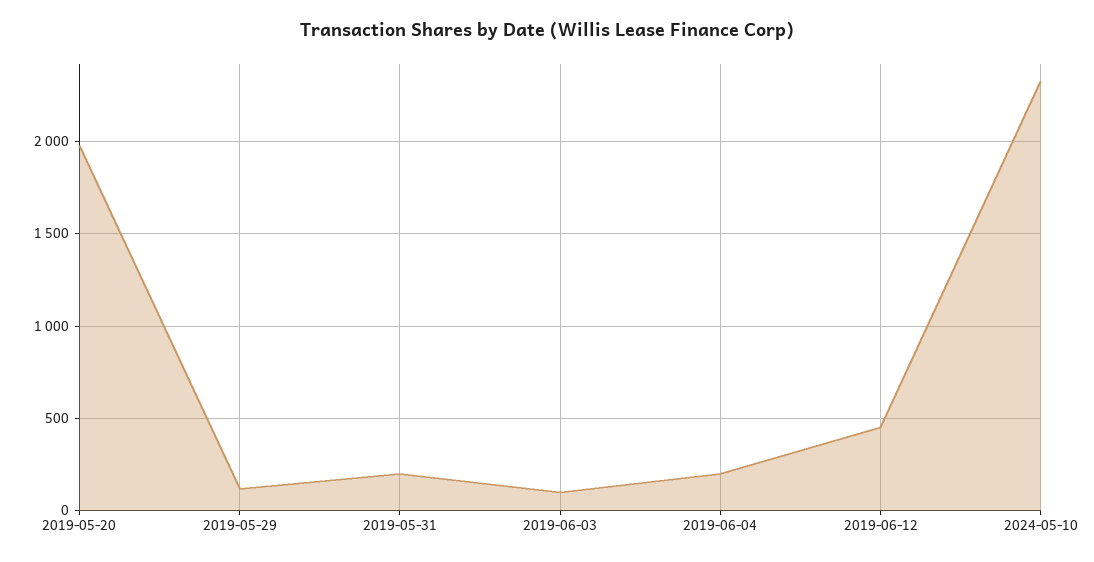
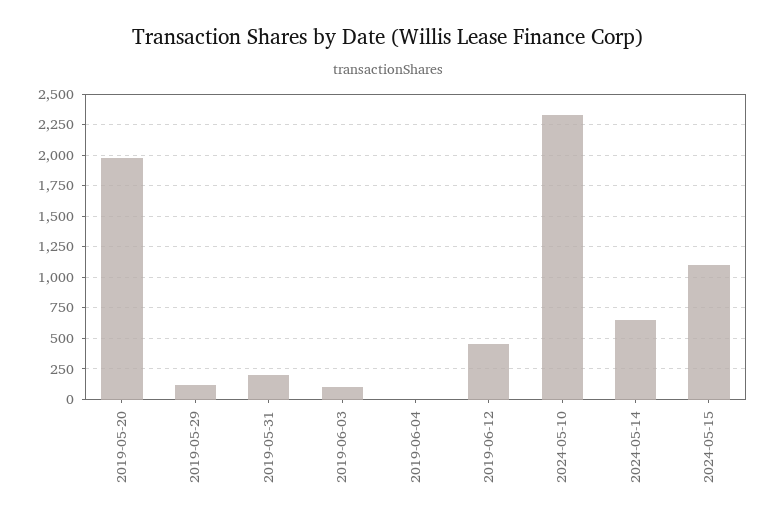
2019-06-04: 200 -> 0
2024-05-14: none -> 650
2024-05-15: none -> 1100

